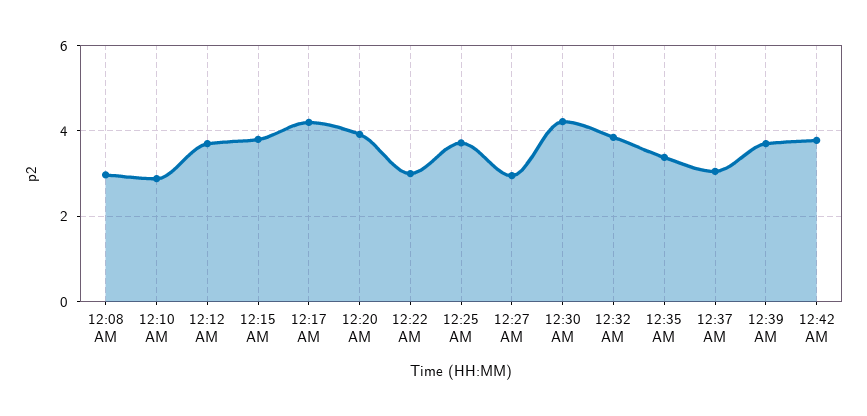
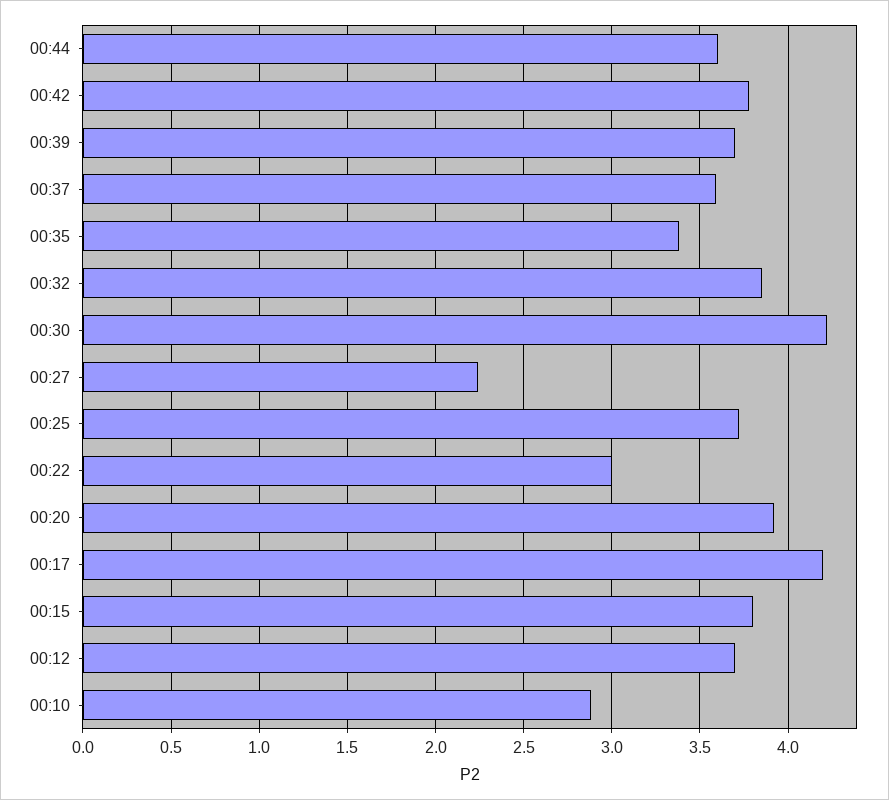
12:08 AM: 3 -> none
12:27 AM: 3 -> 2.25
12:37 AM: 3 -> 3.6
00:44: none -> 3.6

